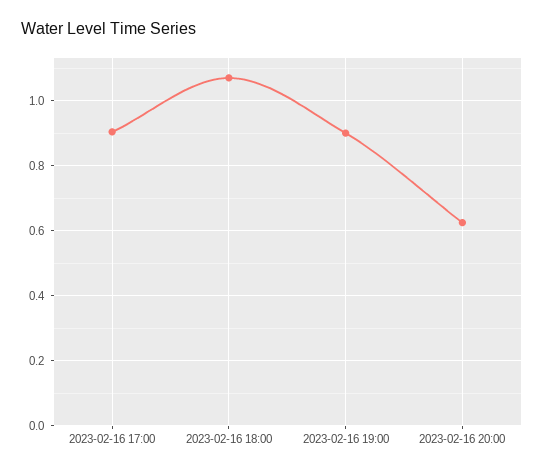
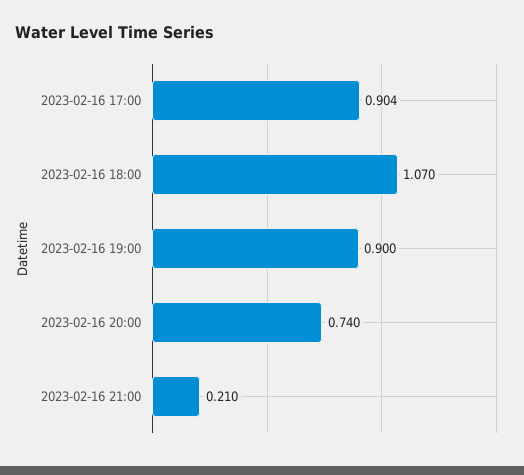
2023-02-16 20:00: 0.62 -> 0.74
2023-02-16 21:00: none -> 0.21

